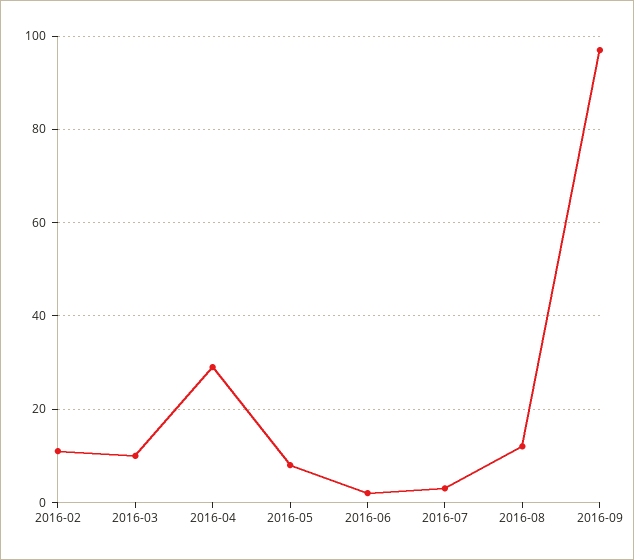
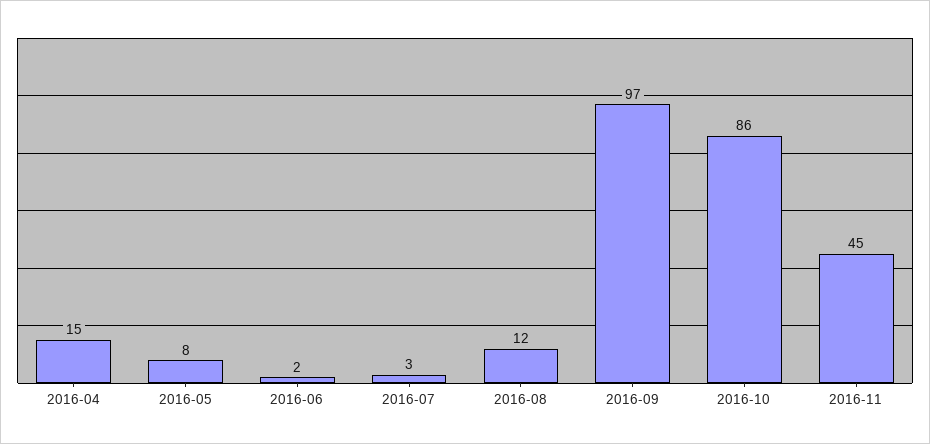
2016-02: 10 -> none
2016-03: 10 -> none
2016-04: 30 -> 15
2016-10: none -> 86
2016-11: none -> 45

